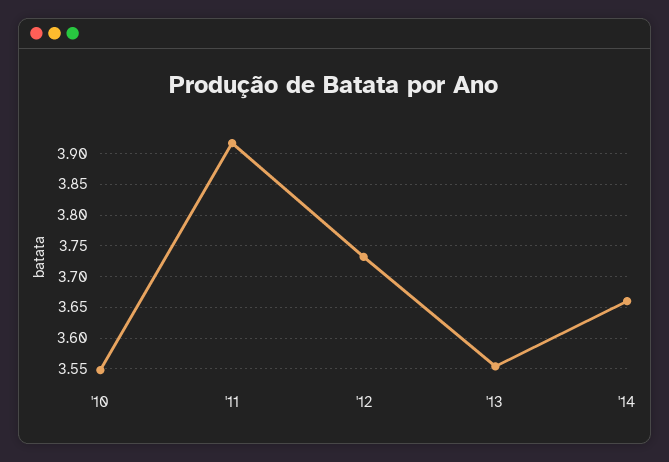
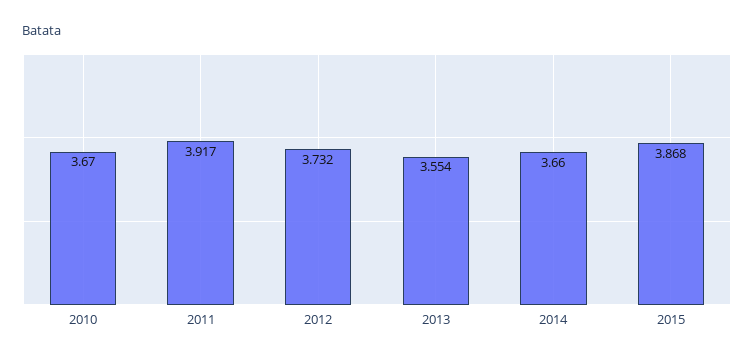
'10: 3.55 -> 3.67
2015: none -> 3.868

